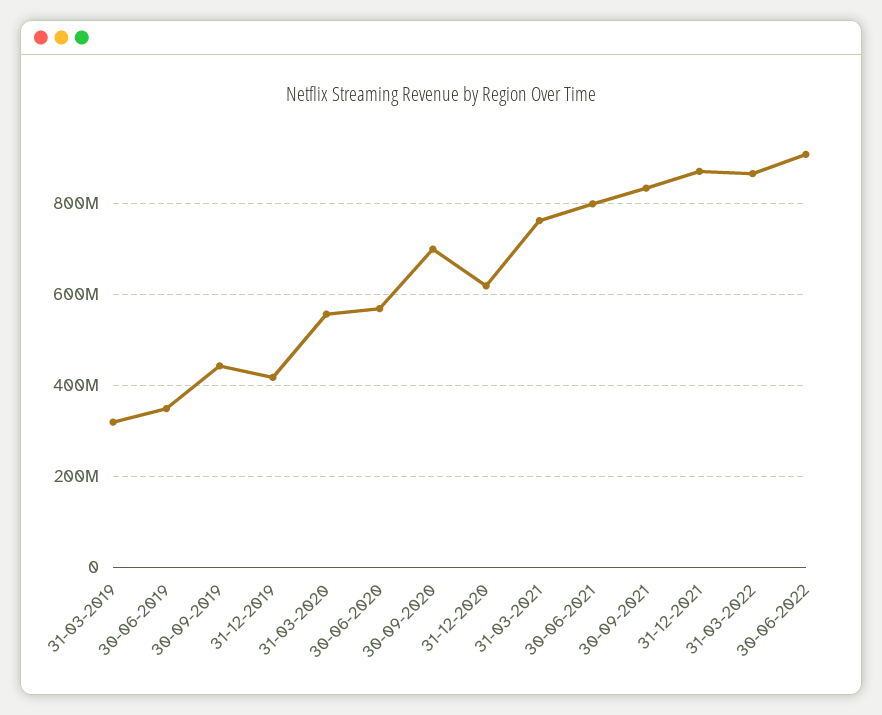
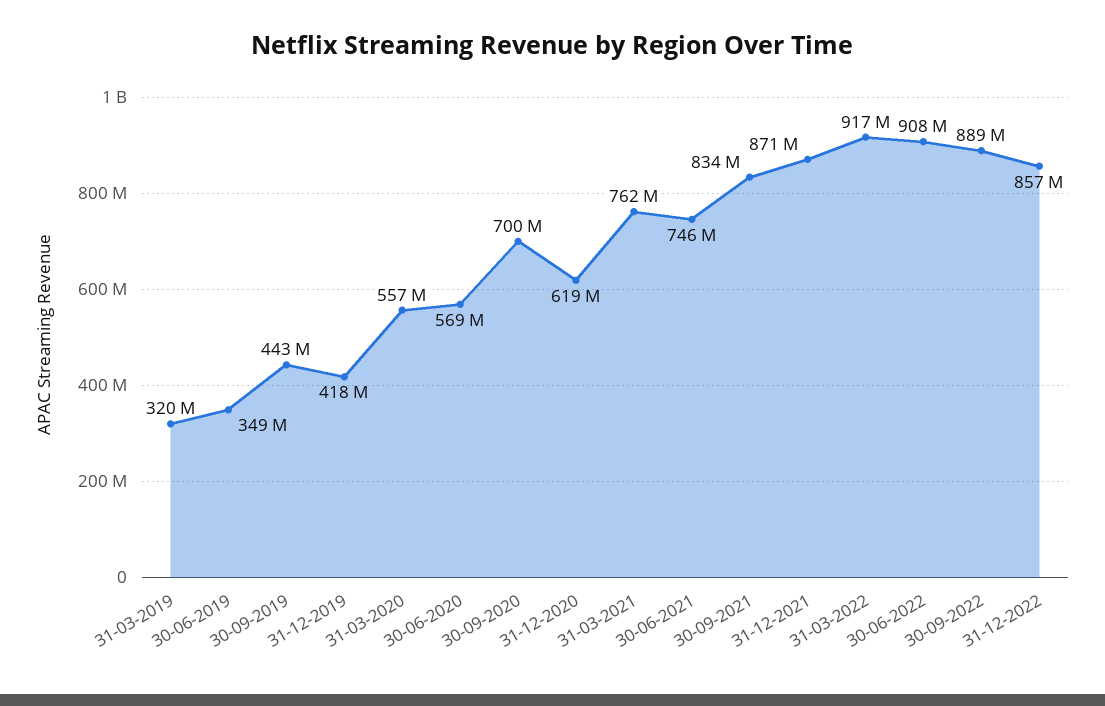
30-06-2021: 800000000 -> 746000000
31-03-2022: 860000000 -> 917000000
30-09-2022: none -> 889000000
31-12-2022: none -> 857000000

